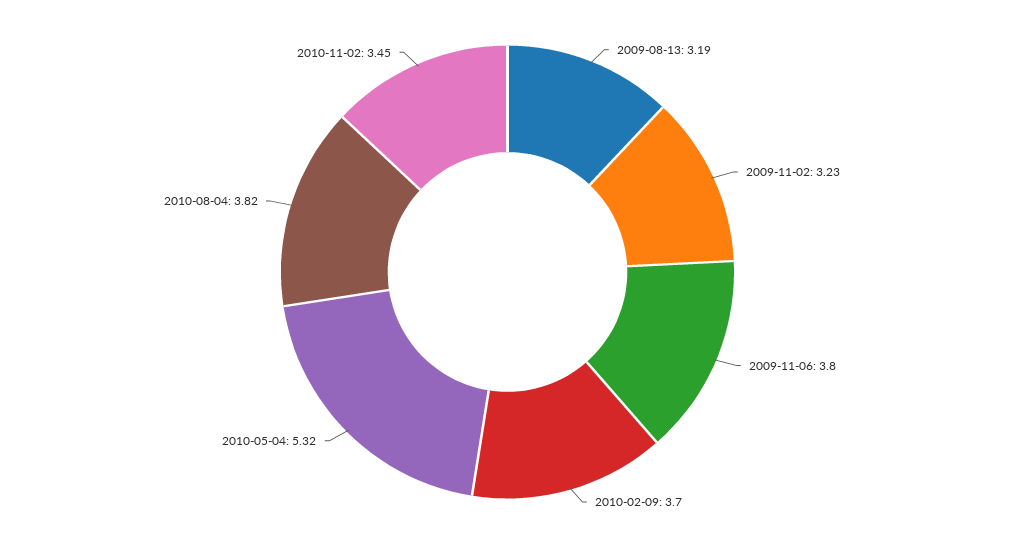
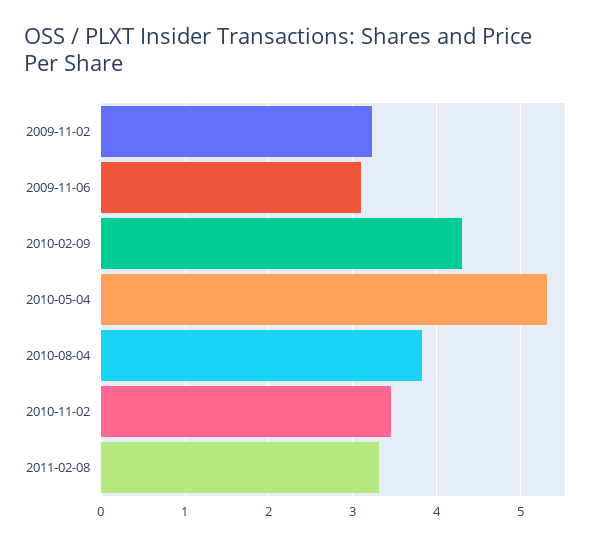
2009-08-13: 3.19 -> none
2009-11-06: 3.8 -> 3.1
2010-02-09: 3.7 -> 4.3
2011-02-08: none -> 3.3

